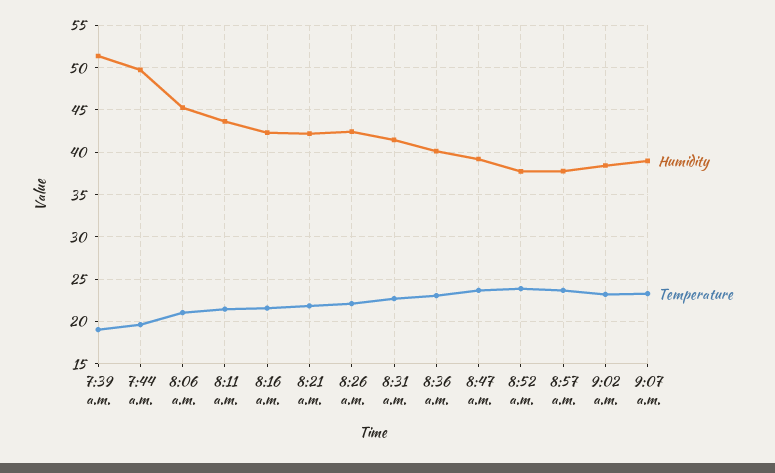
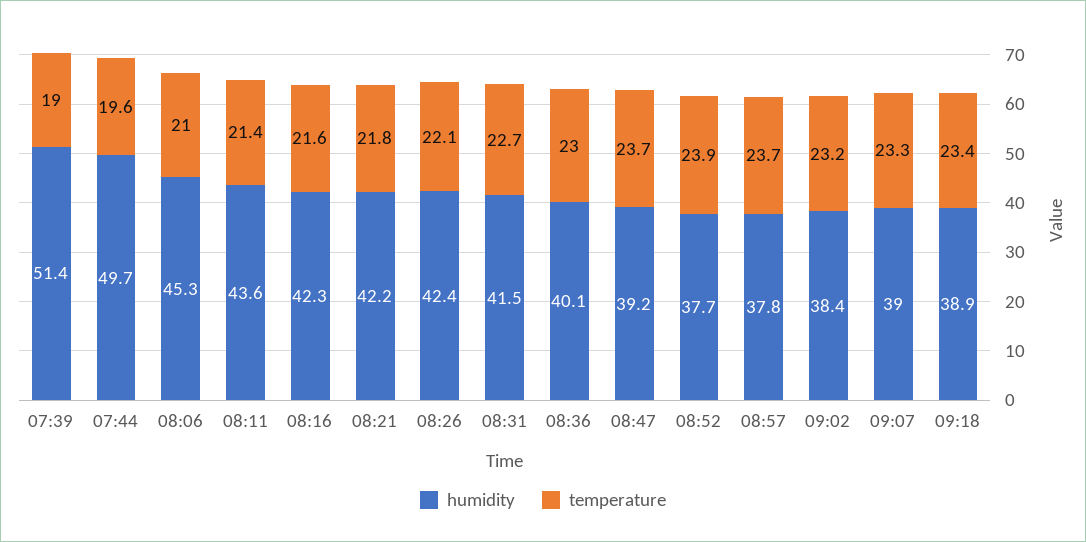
Humidity, 09:18: none -> 38.9
Temperature, 09:18: none -> 23.4

